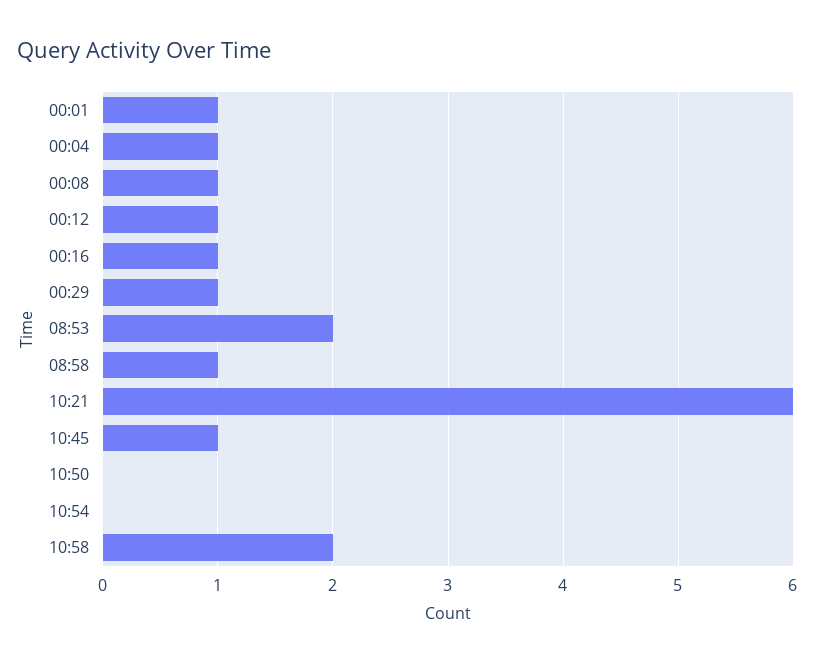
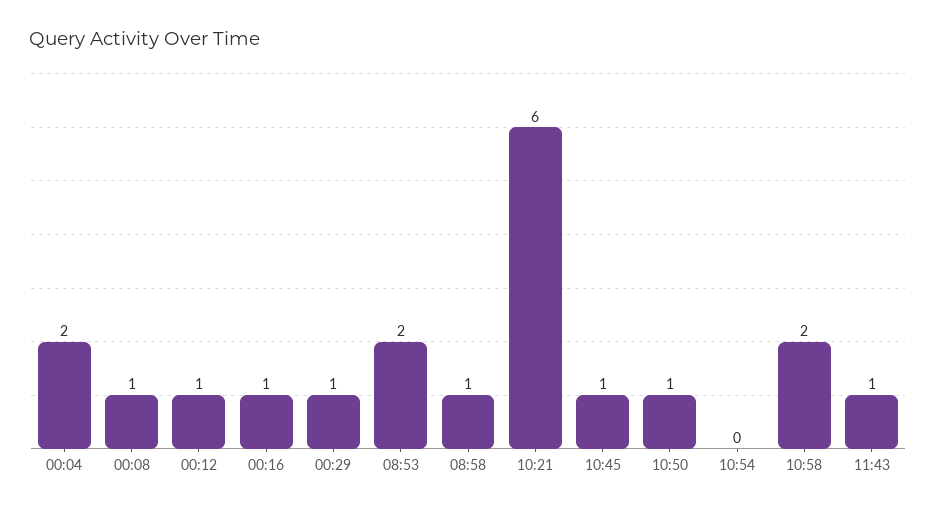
00:01: 1 -> none
00:04: 1 -> 2
10:50: 0 -> 1
11:43: none -> 1

